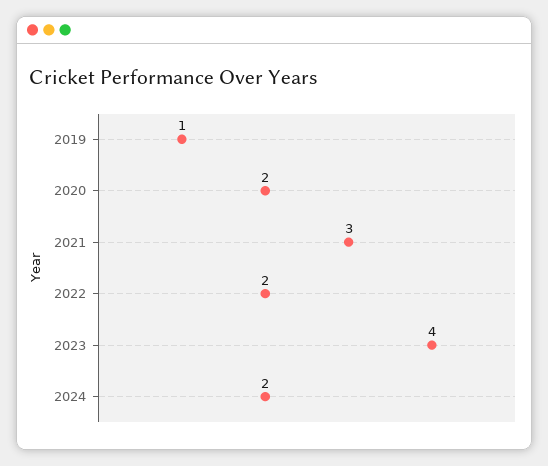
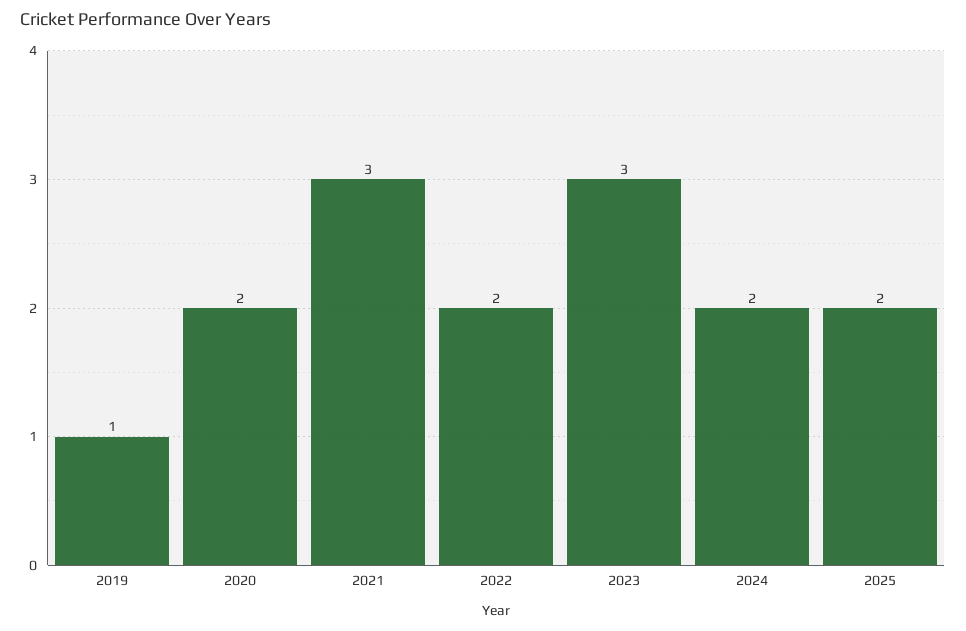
2023: 4 -> 3
2025: none -> 2

